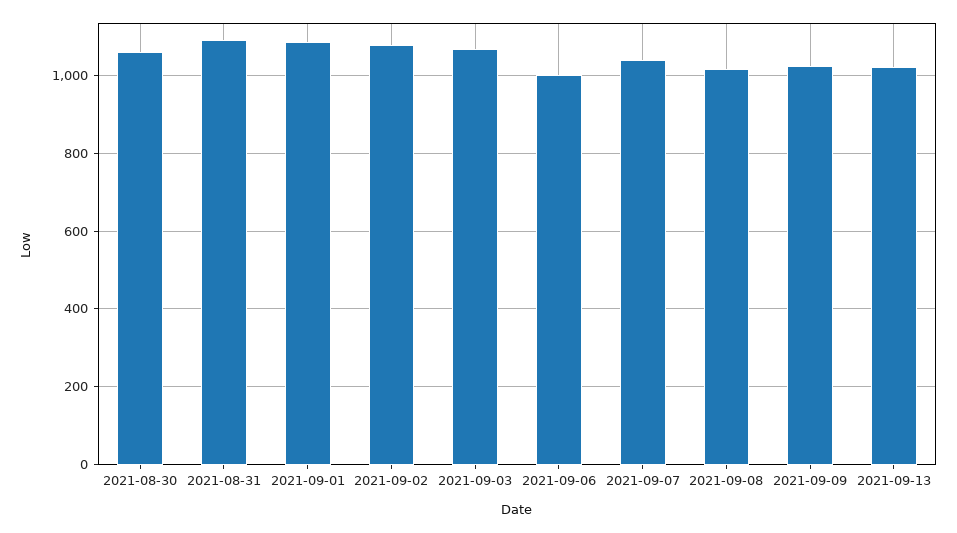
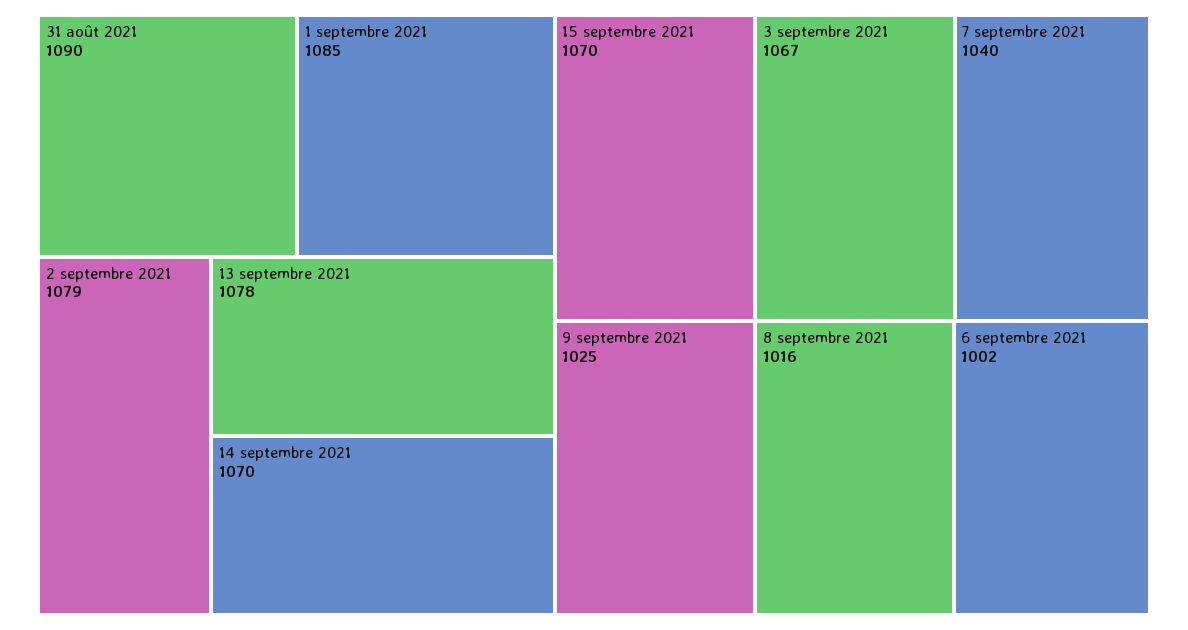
2021-08-30: 1060 -> none
2021-09-13: 1020 -> 1078
14 septembre 2021: none -> 1070
15 septembre 2021: none -> 1070

